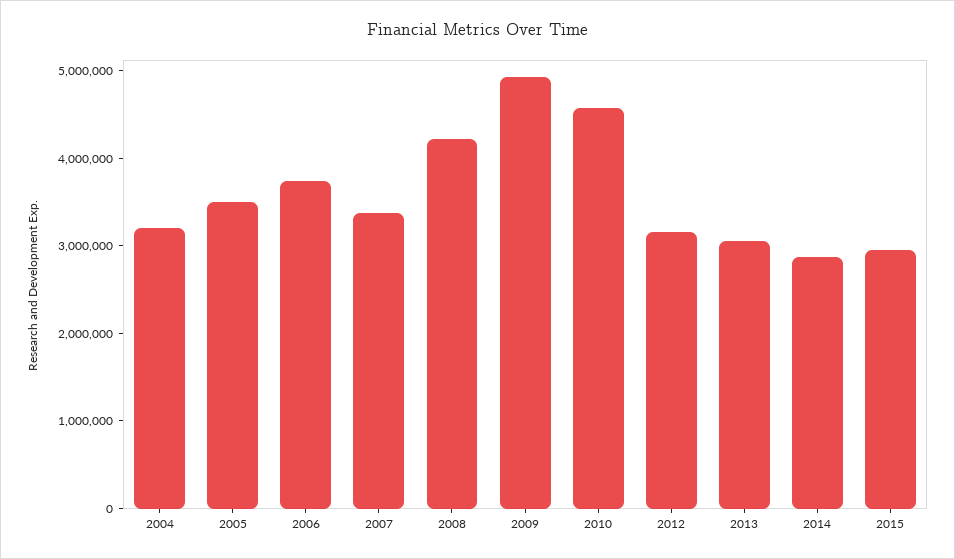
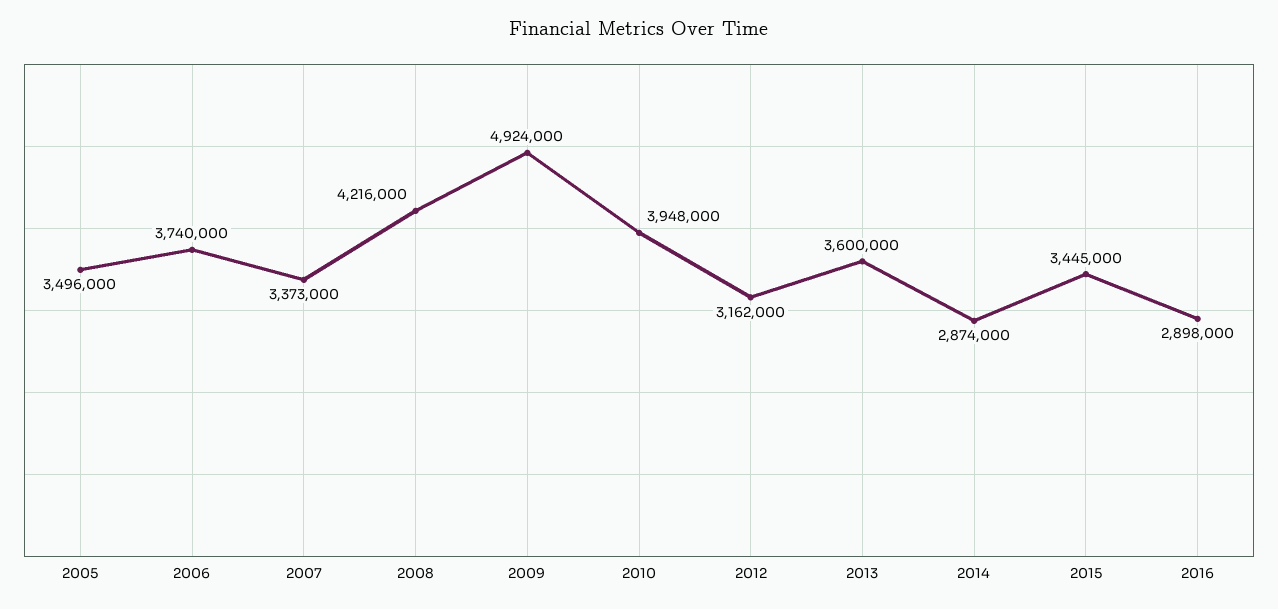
2004: 3200000 -> none
2010: 4600000 -> 3948000
2013: 3000000 -> 3600000
2015: 3000000 -> 3445000
2016: none -> 2898000

